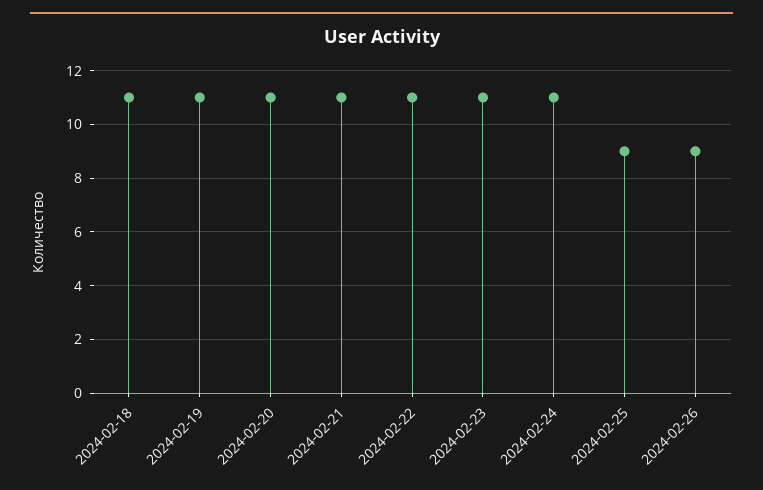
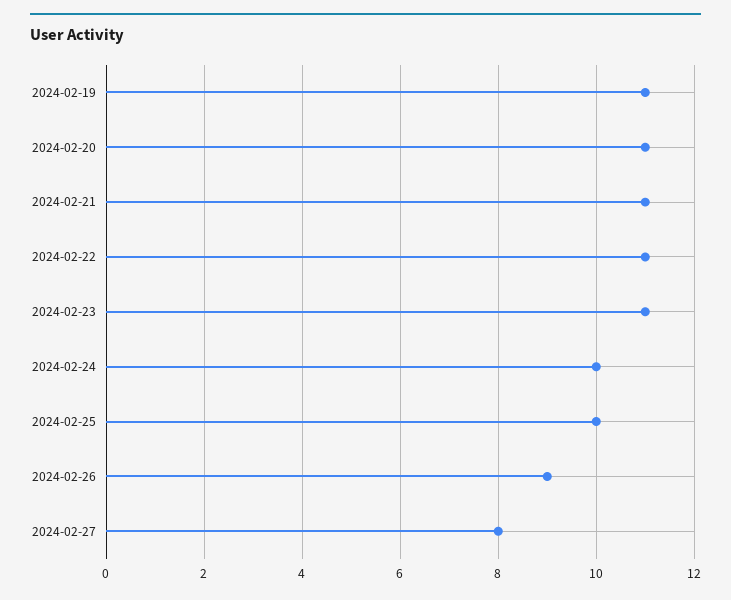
2024-02-18: 11 -> none
2024-02-24: 11 -> 10
2024-02-25: 9 -> 10
2024-02-27: none -> 8

